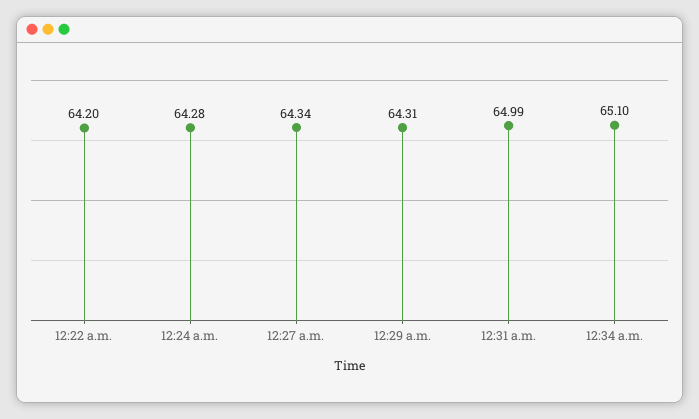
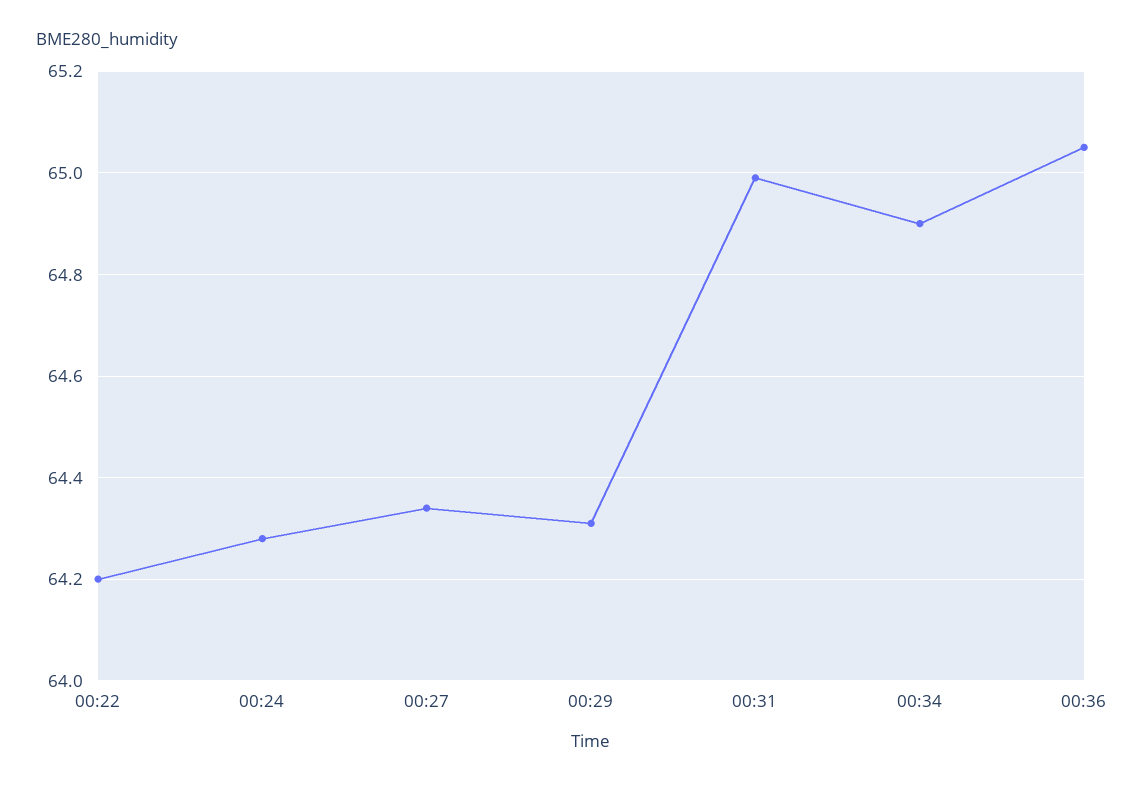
12:34 a.m.: 65.1 -> 64.9
00:36: none -> 65.05

